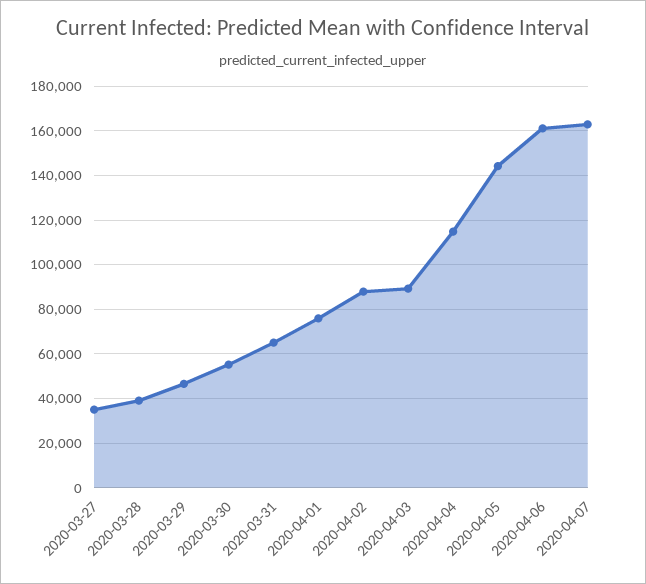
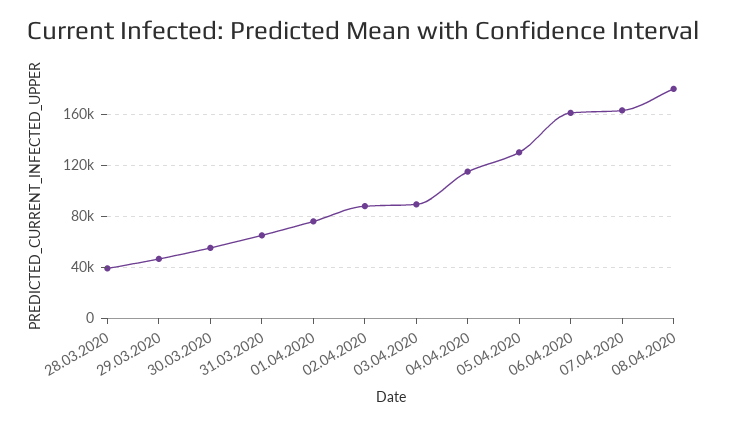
2020-03-27: 35000 -> none
2020-04-05: 145000 -> 130000
08.04.2020: none -> 180000

